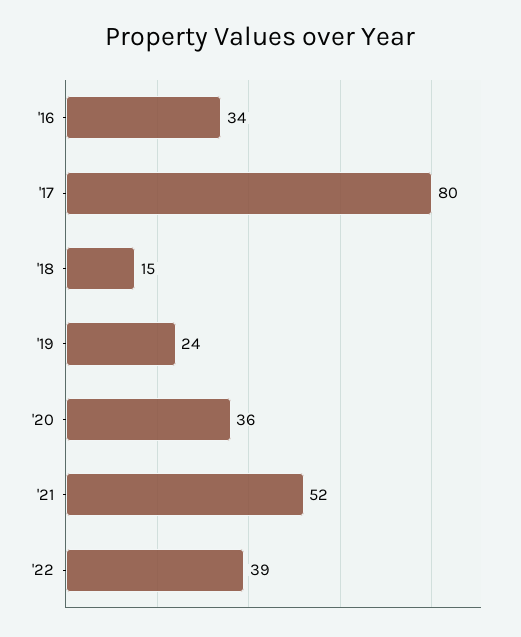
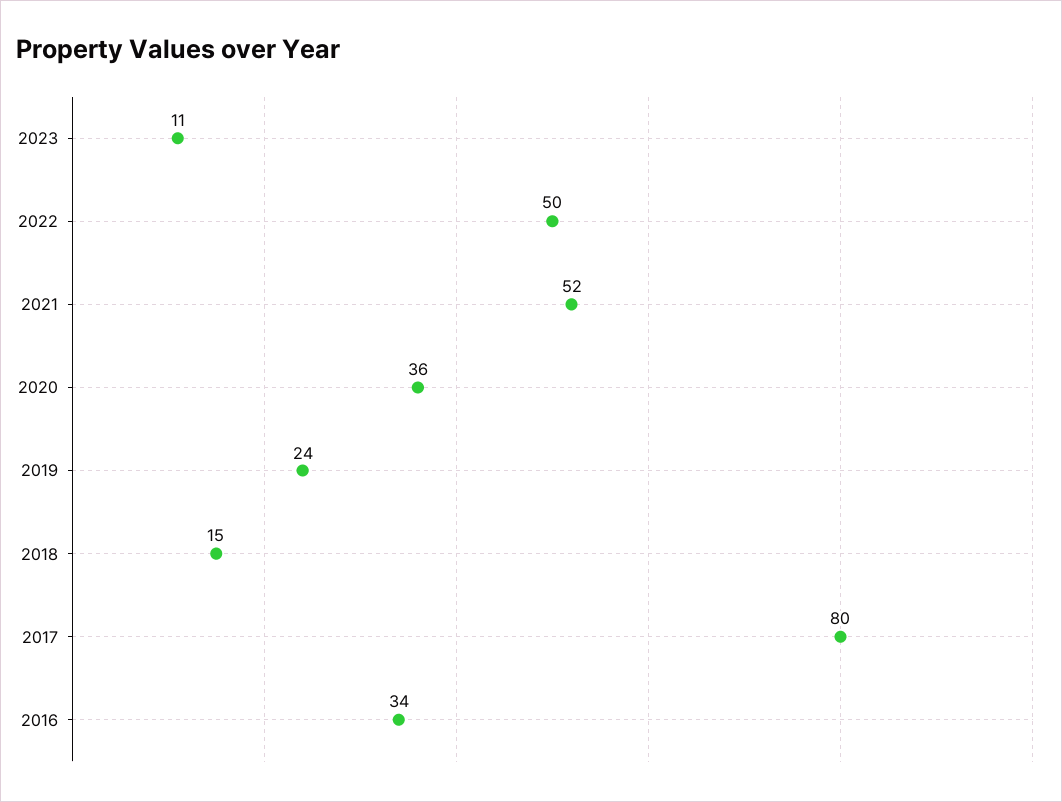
'22: 39 -> 50
2023: none -> 11

